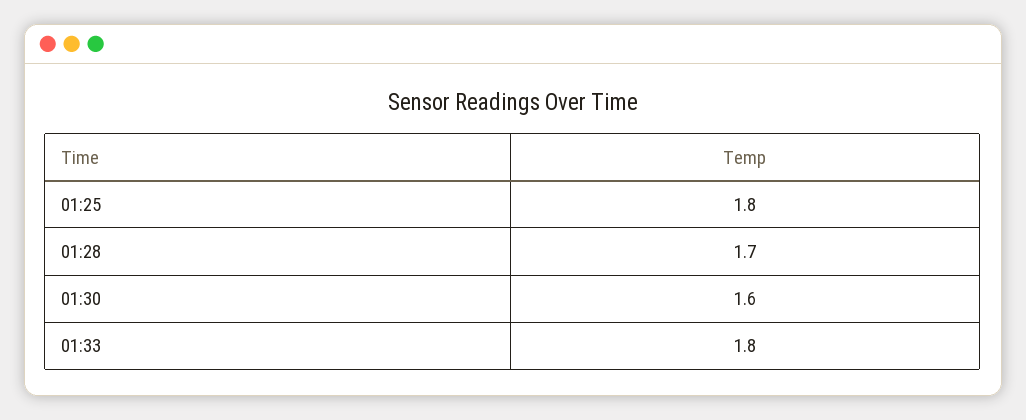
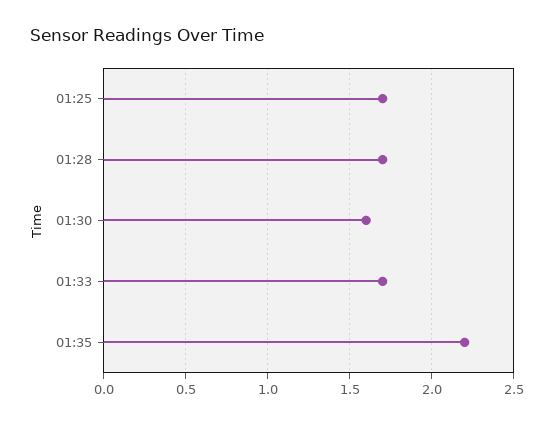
01:25: 1.8 -> 1.7
01:33: 1.8 -> 1.7
01:35: none -> 2.2

